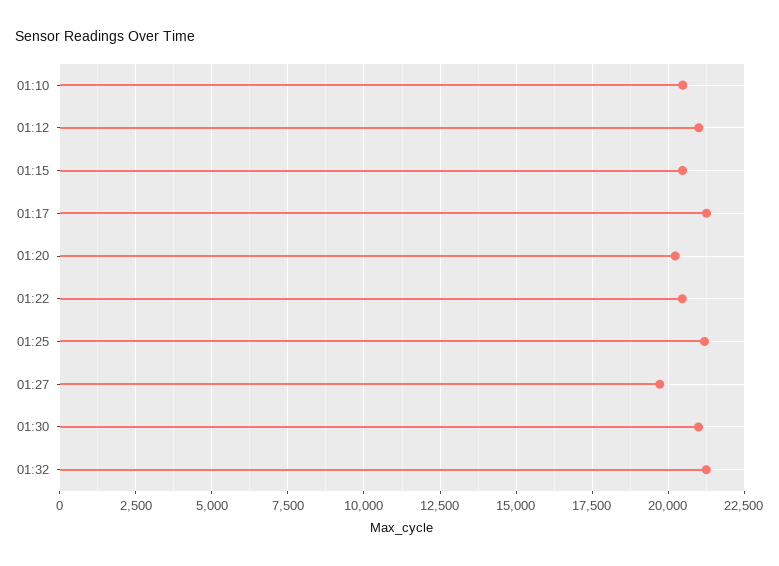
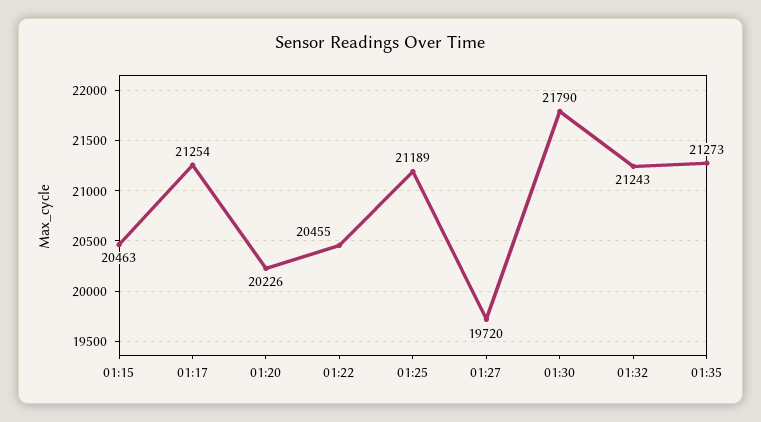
01:10: 20500 -> none
01:12: 21000 -> none
01:30: 21000 -> 21790
01:35: none -> 21273

